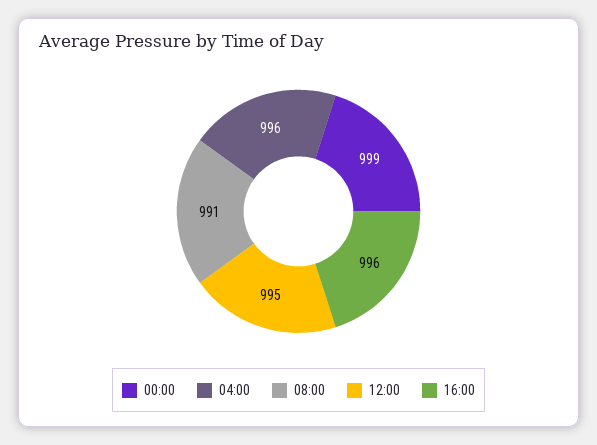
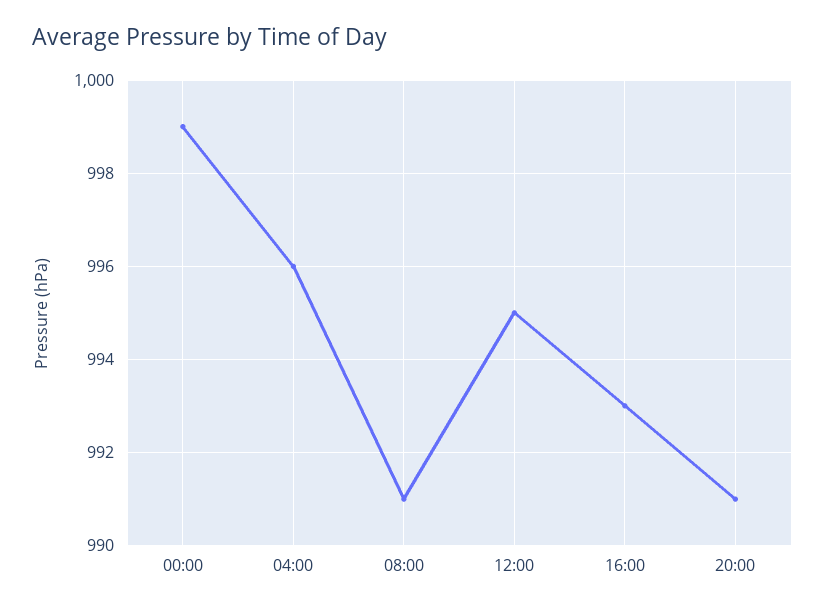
16:00: 996 -> 993
20:00: none -> 991

